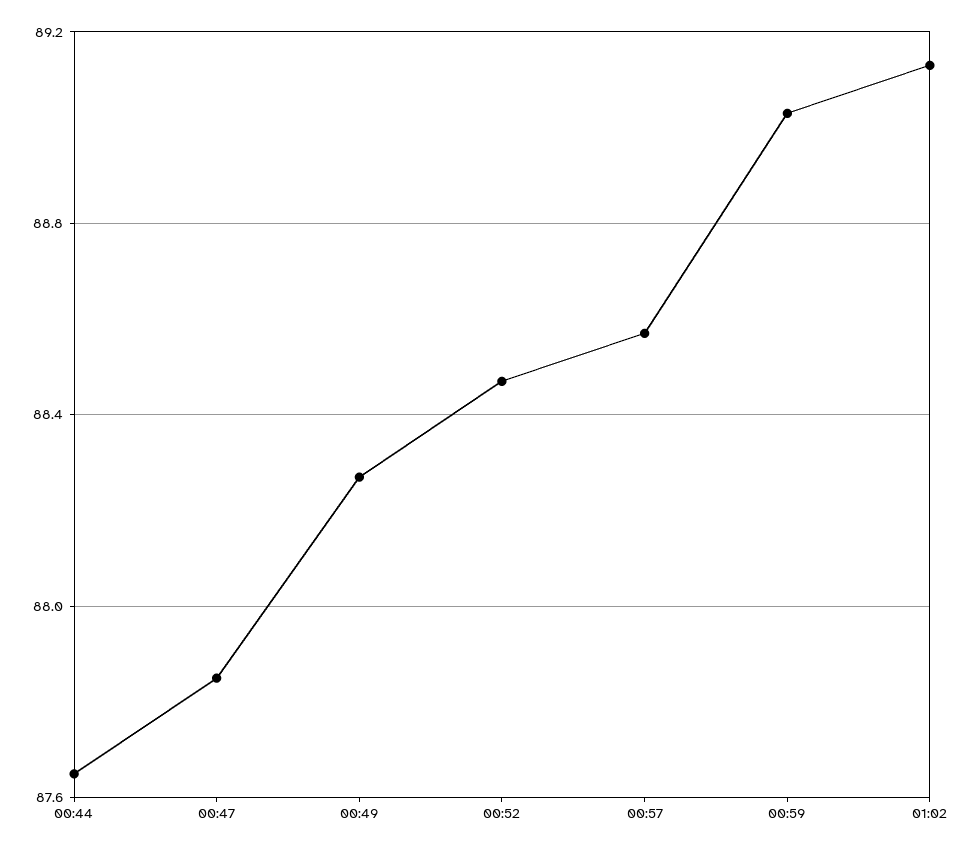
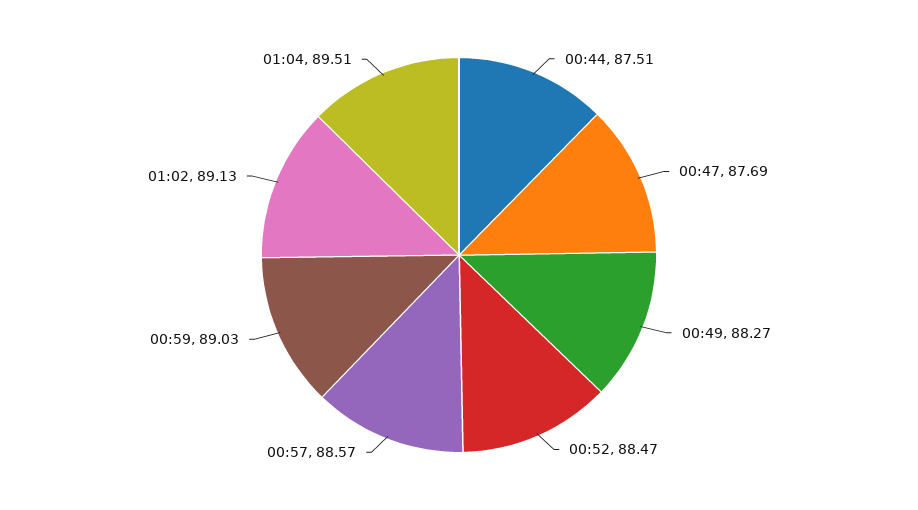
00:44: 87.65 -> 87.51
00:47: 87.85 -> 87.69
01:04: none -> 89.51

